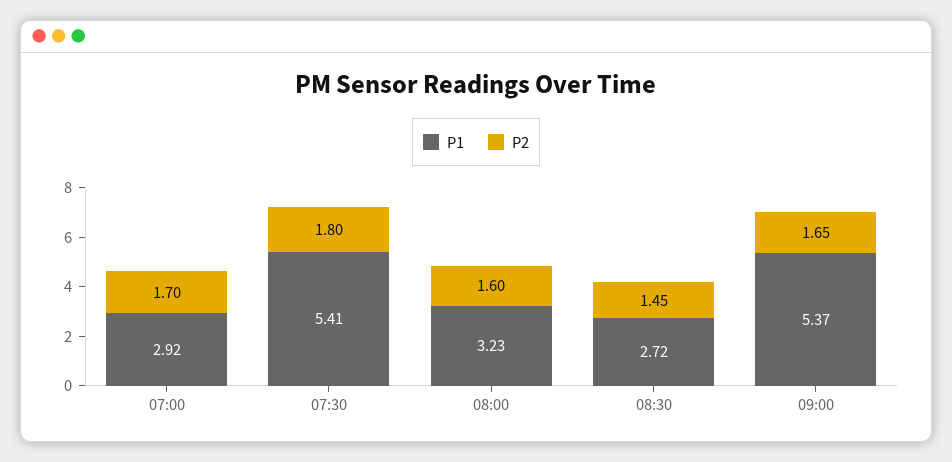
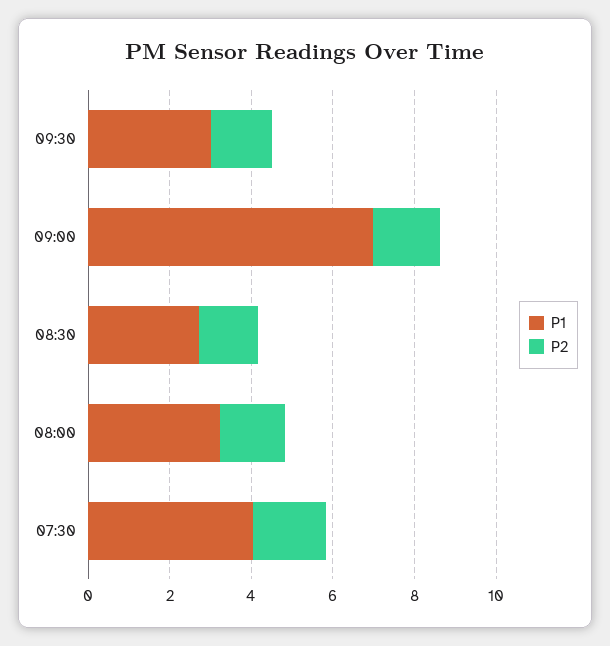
P1, 07:00: 2.92 -> none
P2, 07:00: 1.7 -> none
P1, 07:30: 5.41 -> 4
P1, 09:00: 5.37 -> 7
P1, 09:30: none -> 3
P2, 09:30: none -> 1.5

